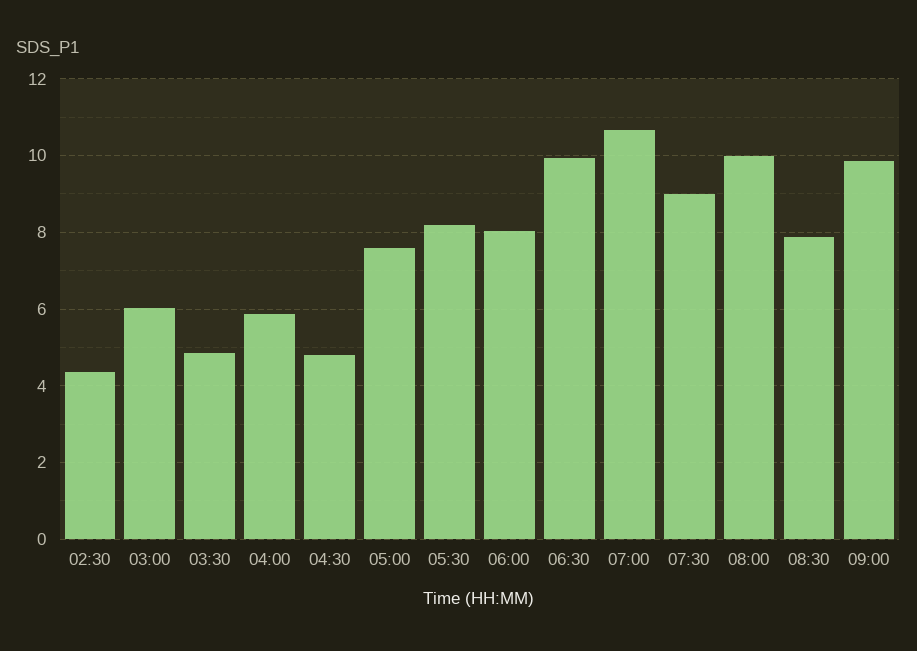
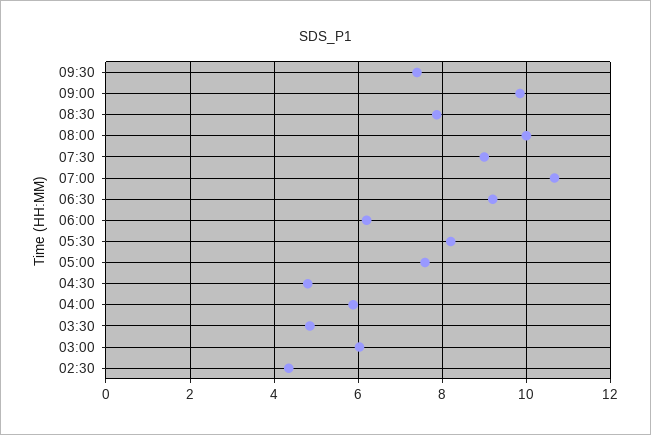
06:00: 8 -> 6.2
06:30: 10 -> 9.2
09:30: none -> 7.4

